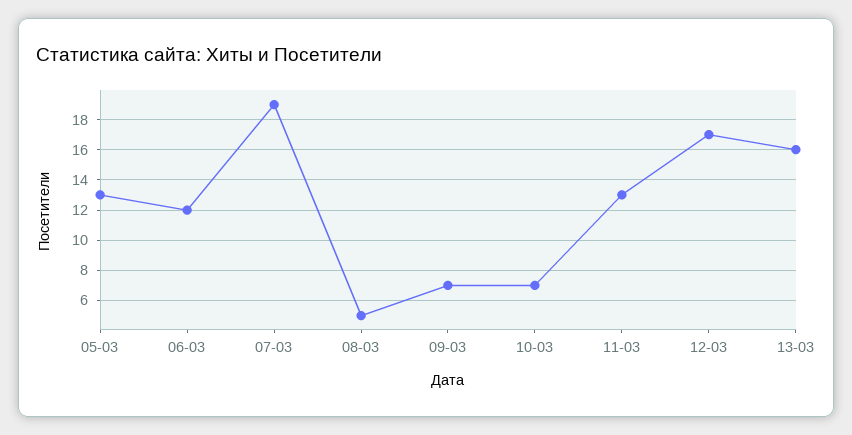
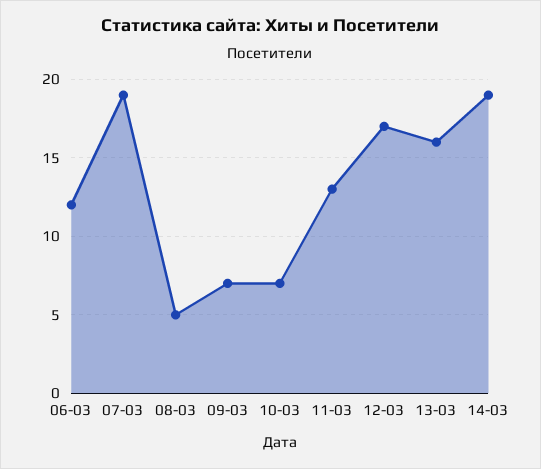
05-03: 13 -> none
14-03: none -> 19

